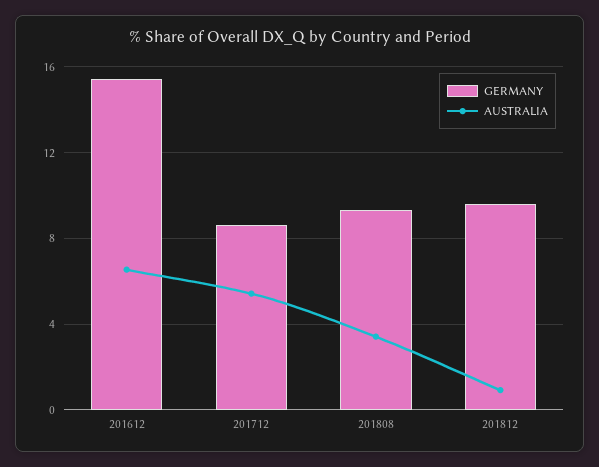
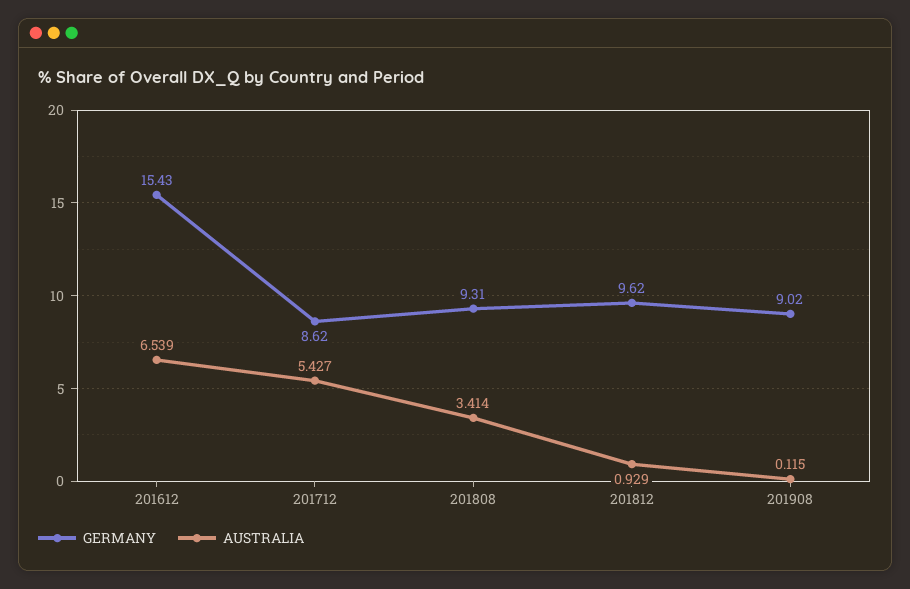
GERMANY, 201908: none -> 9.02
AUSTRALIA, 201908: none -> 0.115

